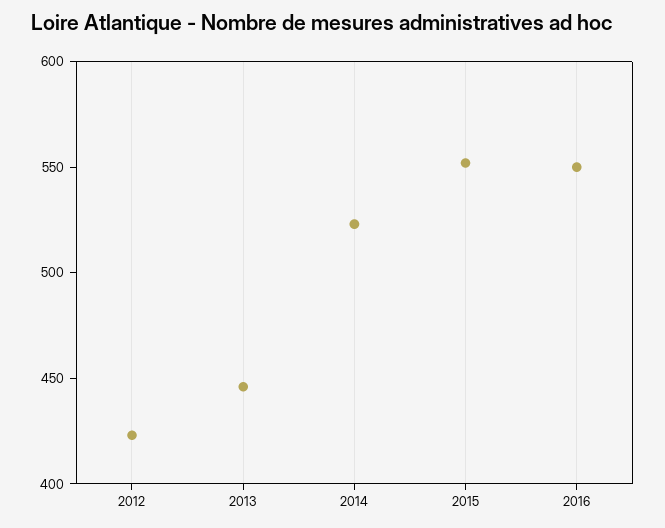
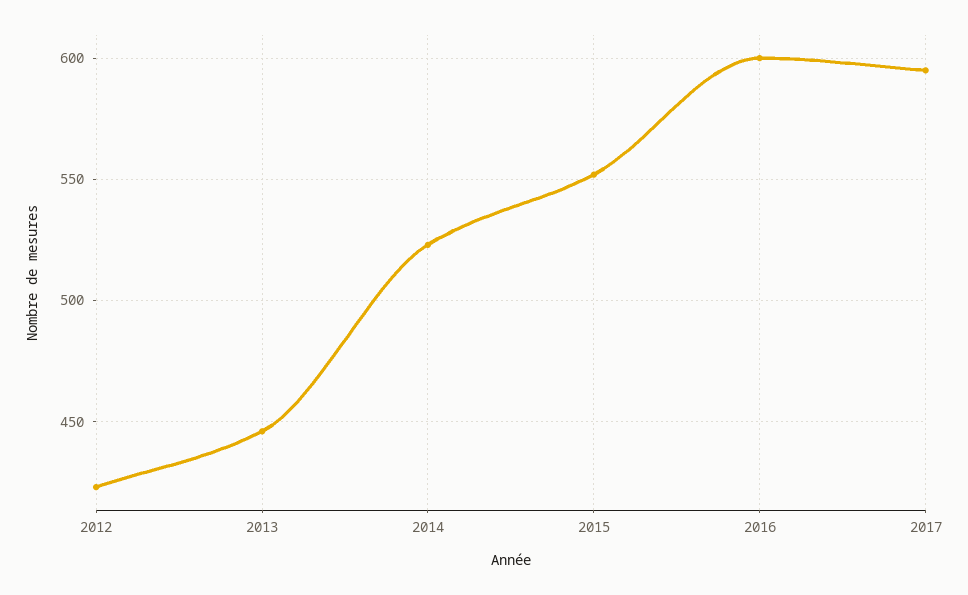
2016: 550 -> 600
2017: none -> 595

